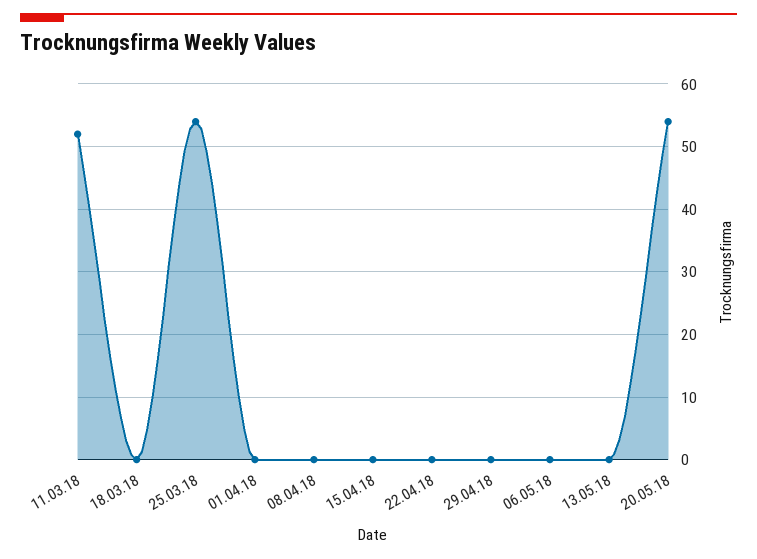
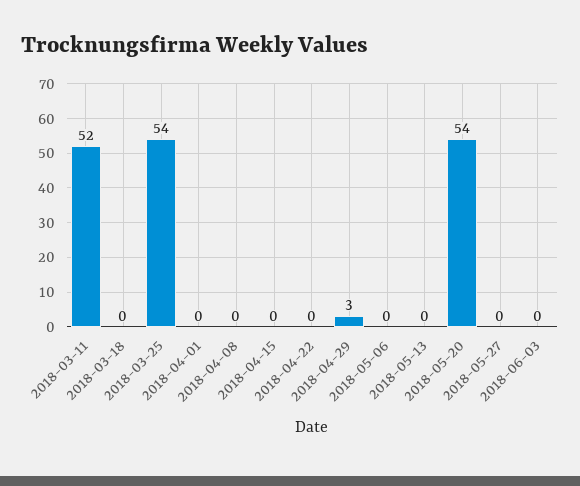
29.04.18: 0 -> 3
2018-05-27: none -> 0
2018-06-03: none -> 0

